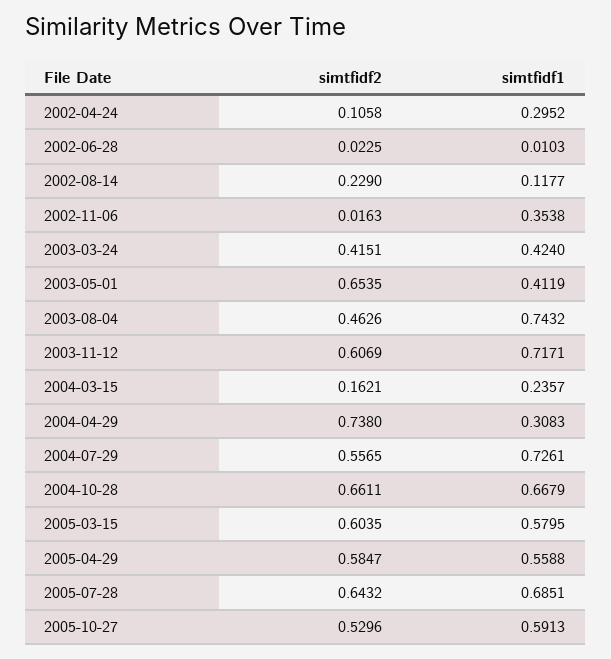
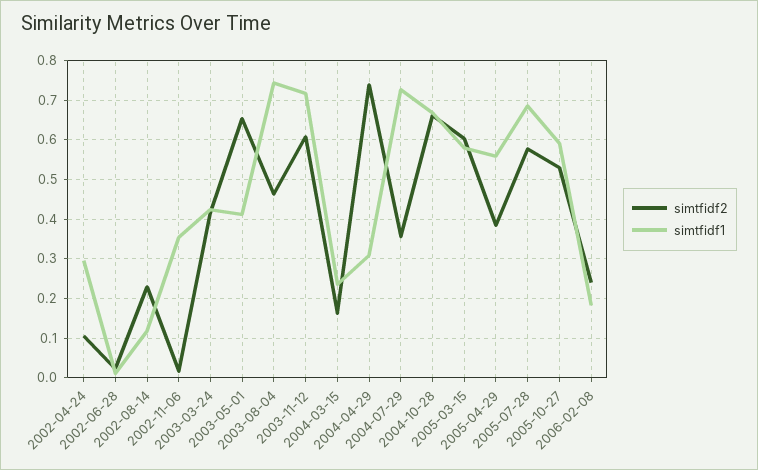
simtfidf2, 2004-07-29: 0.5565 -> 0.36
simtfidf2, 2005-04-29: 0.5847 -> 0.38
simtfidf2, 2005-07-28: 0.6432 -> 0.58
simtfidf2, 2006-02-08: none -> 0.24
simtfidf1, 2006-02-08: none -> 0.18

